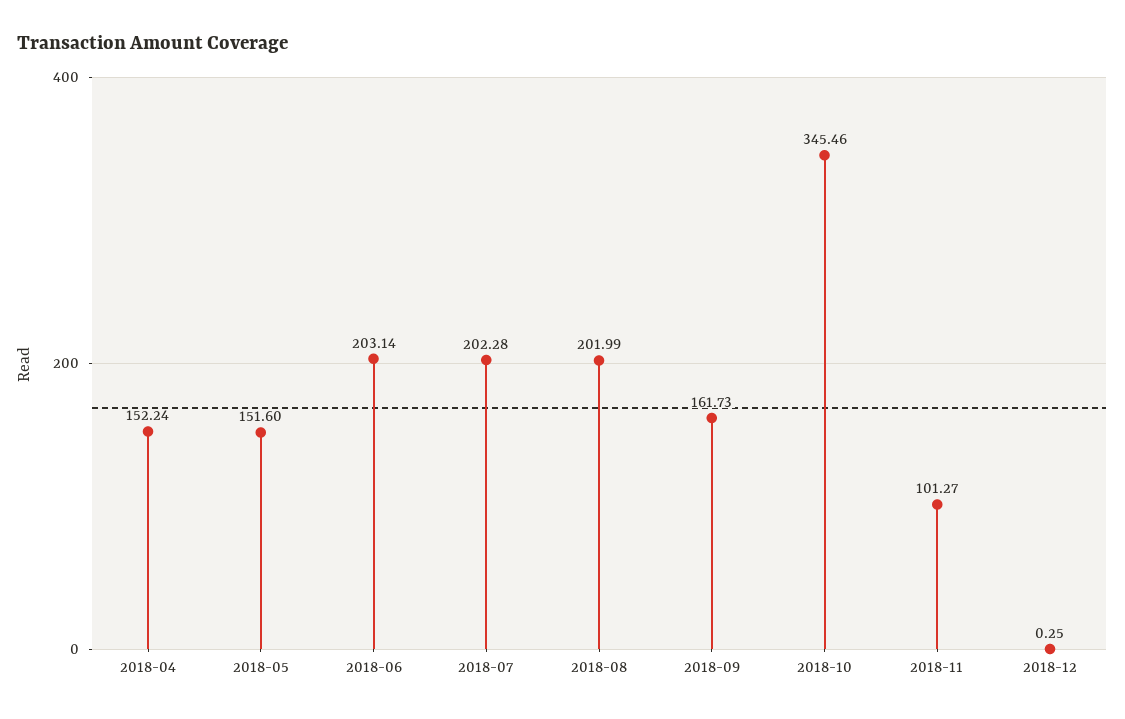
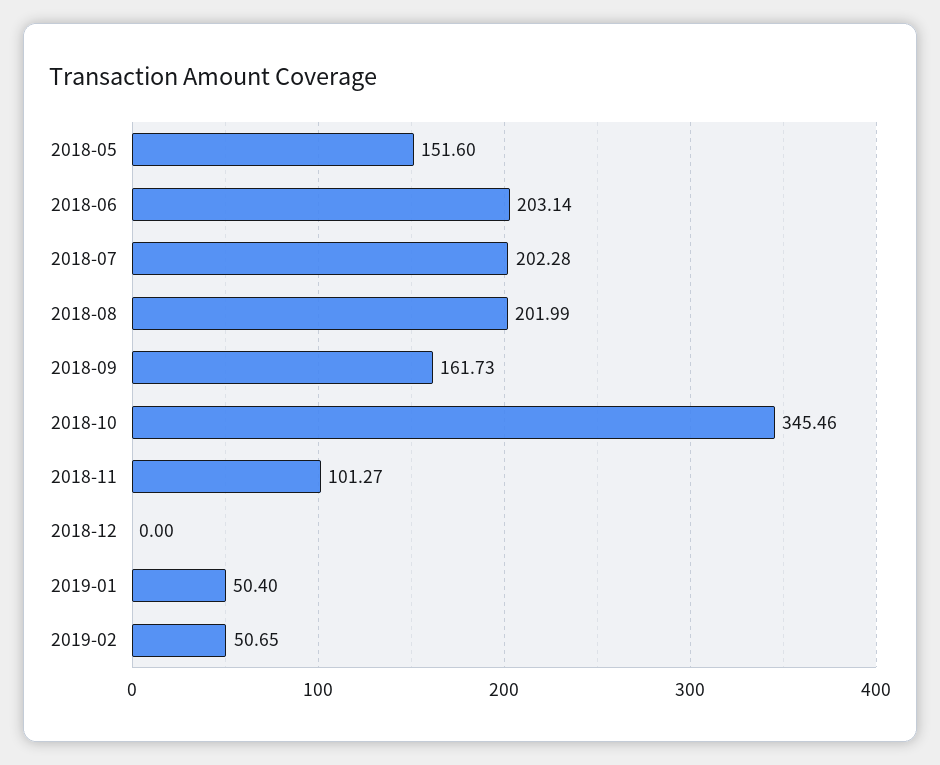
2018-04: 152.24 -> none
2018-12: 0.25 -> 0
2019-01: none -> 50.4
2019-02: none -> 50.65

